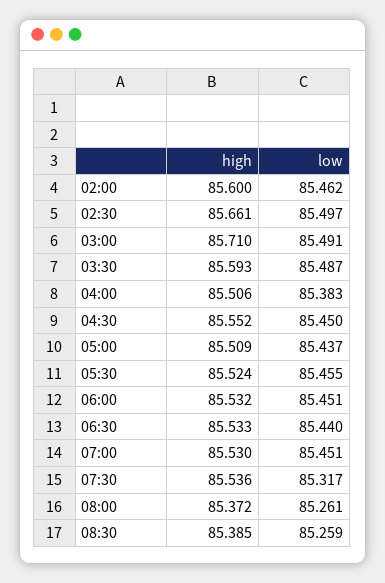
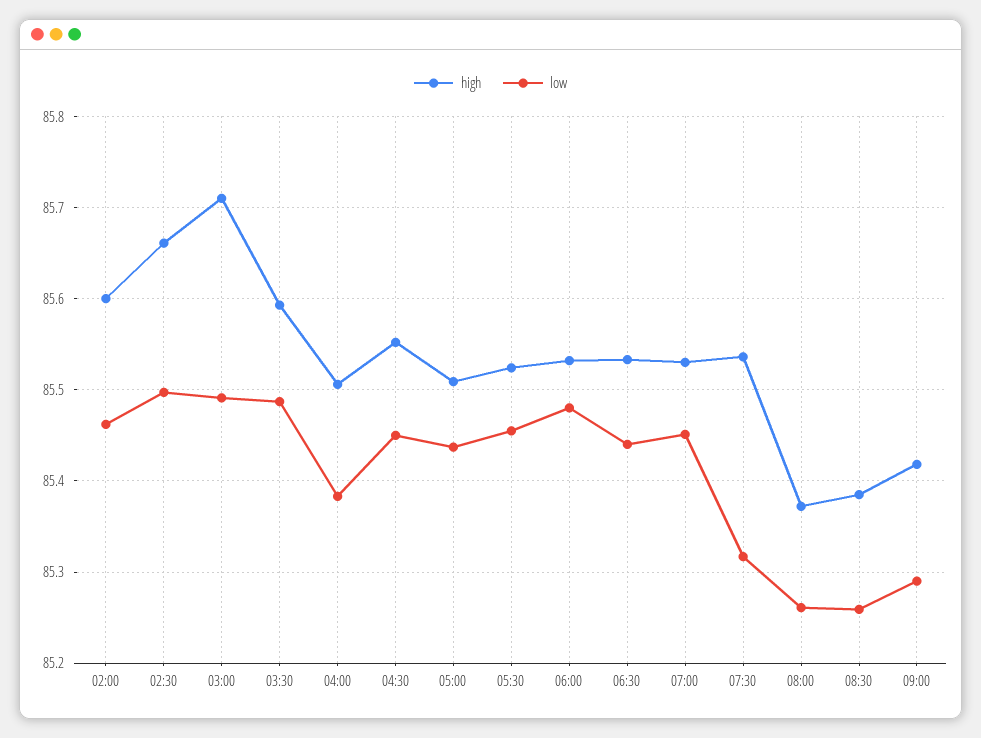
low, 06:00: 85.451 -> 85.48
high, 09:00: none -> 85.42
low, 09:00: none -> 85.29

